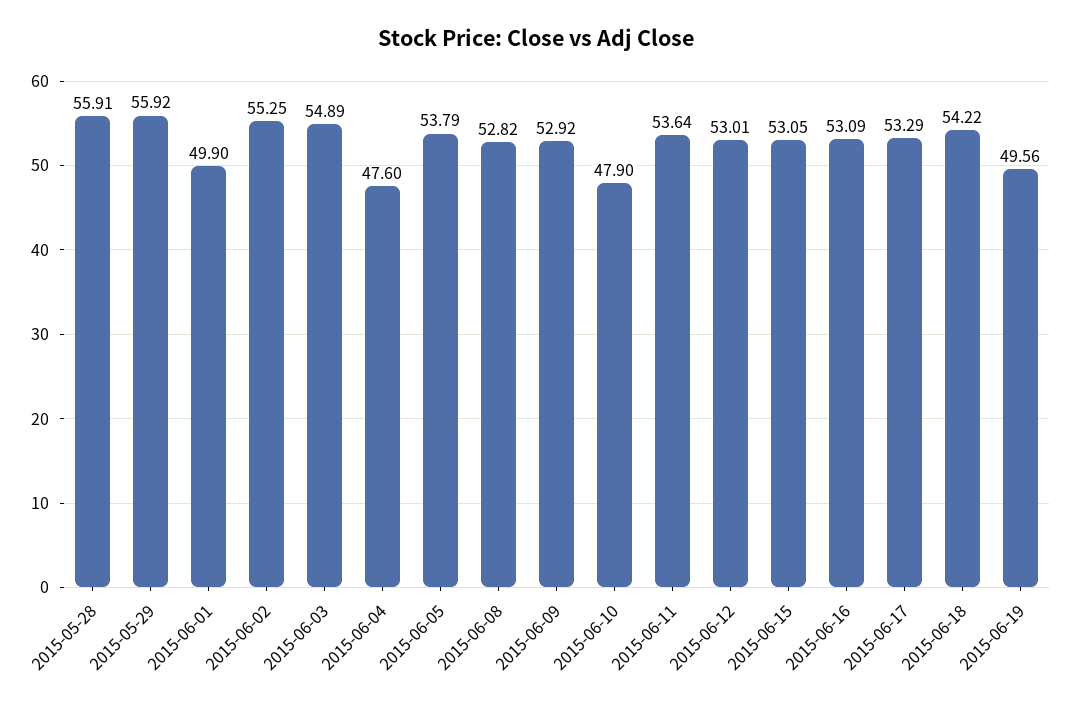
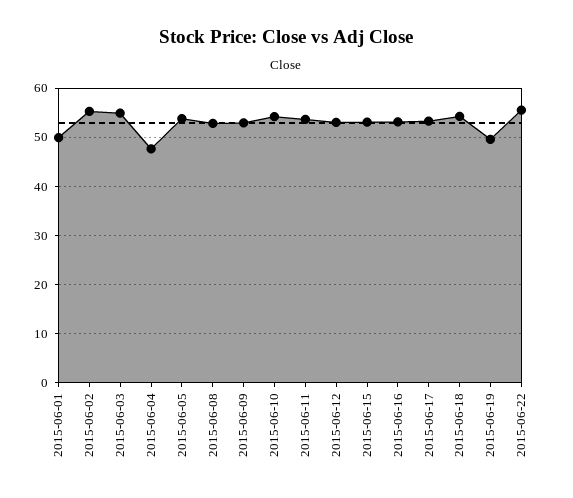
2015-05-28: 55.91 -> none
2015-05-29: 55.92 -> none
2015-06-10: 47.9 -> 54
2015-06-22: none -> 56

